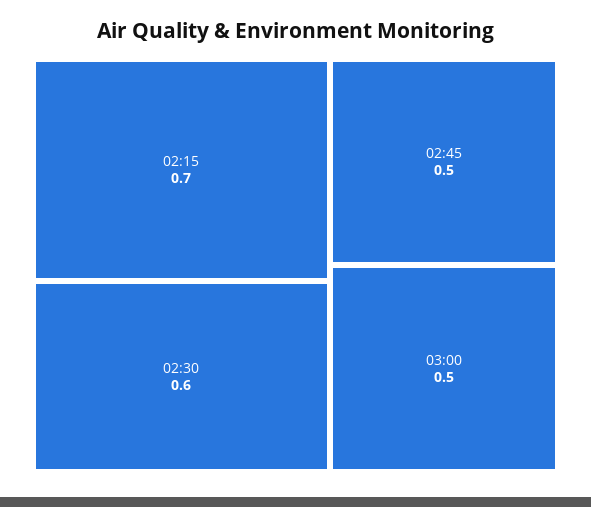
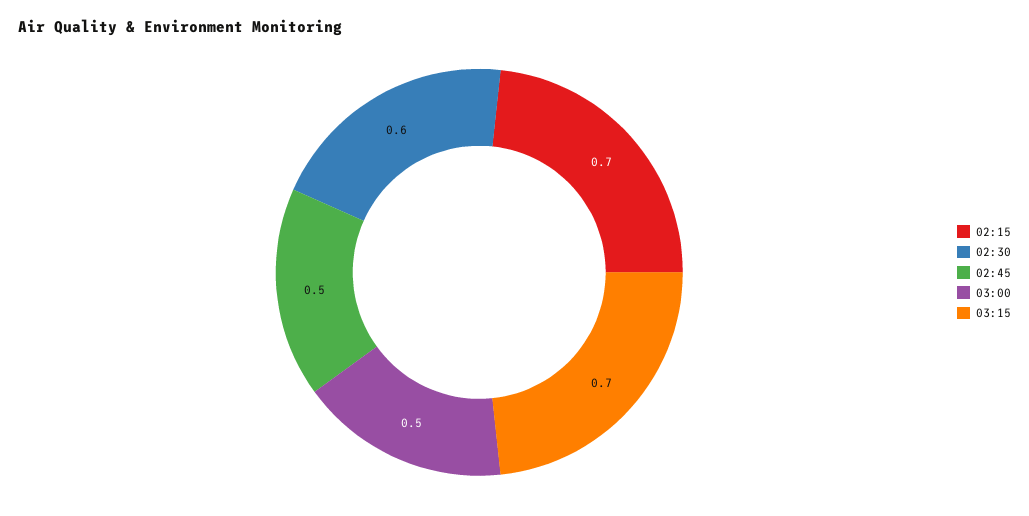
03:15: none -> 0.7

